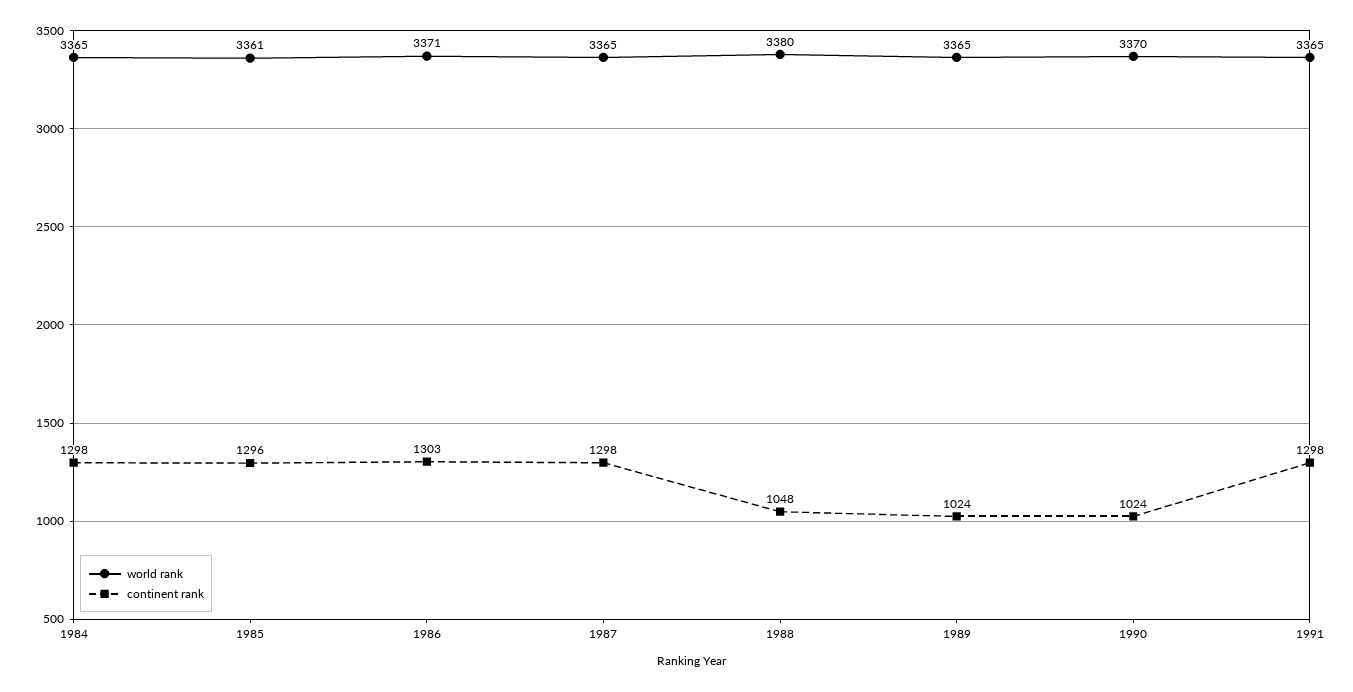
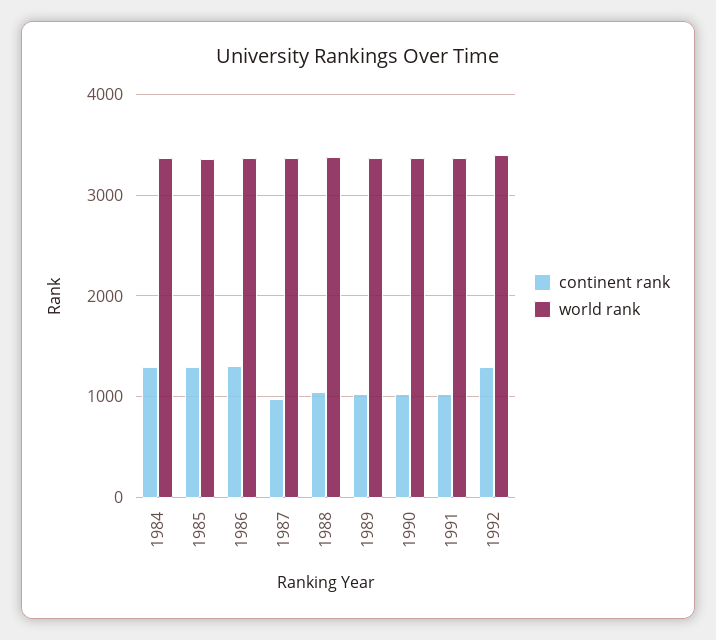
continent rank, 1987: 1298 -> 1000
continent rank, 1991: 1298 -> 1000
continent rank, 1992: none -> 1300
world rank, 1992: none -> 3400

